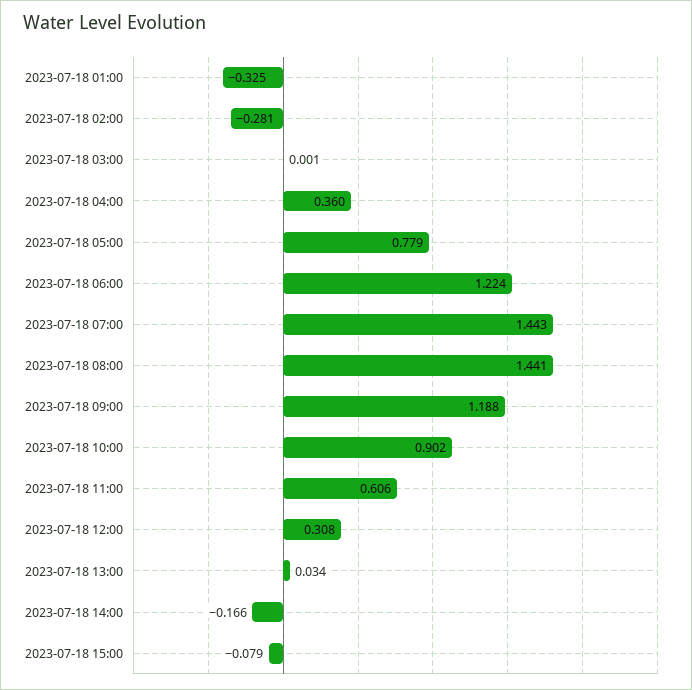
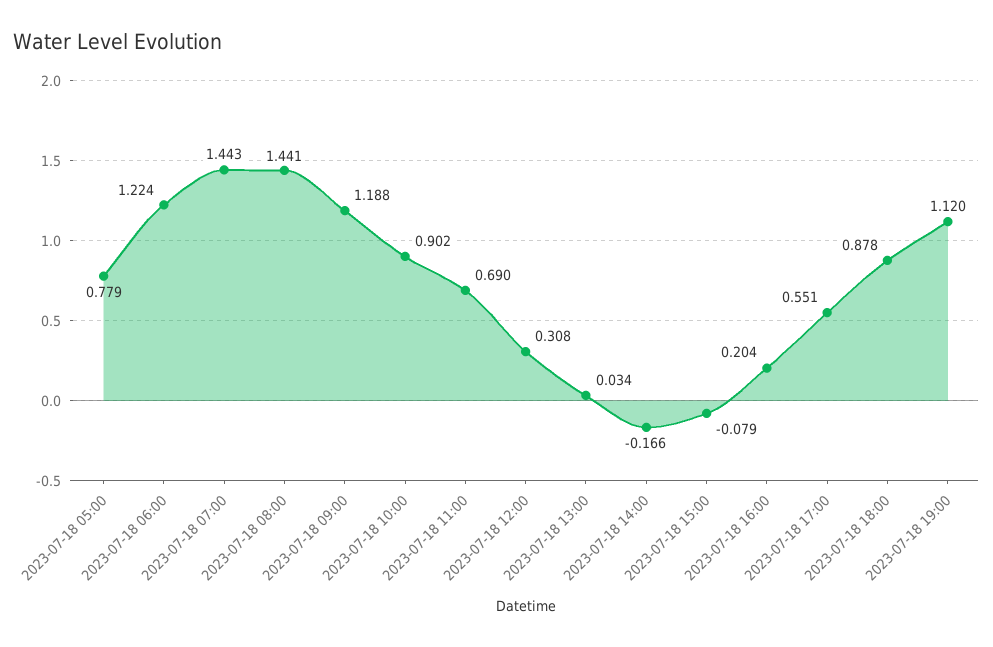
2023-07-18 01:00: -0.325 -> none
2023-07-18 02:00: -0.281 -> none
2023-07-18 03:00: 0.001 -> none
2023-07-18 04:00: 0.36 -> none
2023-07-18 11:00: 0.606 -> 0.69
2023-07-18 16:00: none -> 0.204
2023-07-18 17:00: none -> 0.551
2023-07-18 18:00: none -> 0.878
2023-07-18 19:00: none -> 1.12

